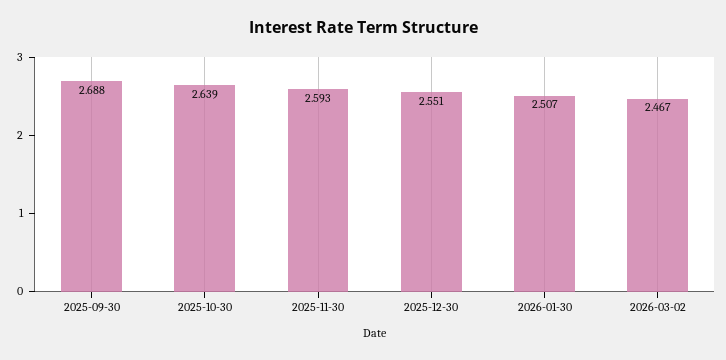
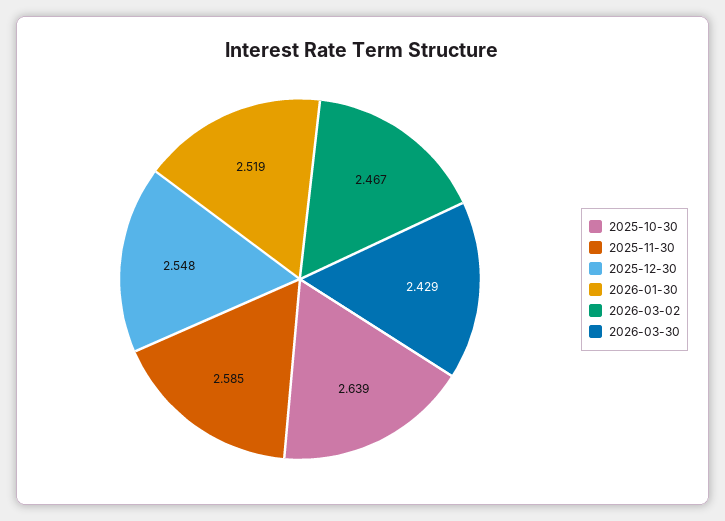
2025-09-30: 2.688 -> none
2025-11-30: 2.593 -> 2.585
2025-12-30: 2.551 -> 2.548
2026-01-30: 2.507 -> 2.519
2026-03-30: none -> 2.429

